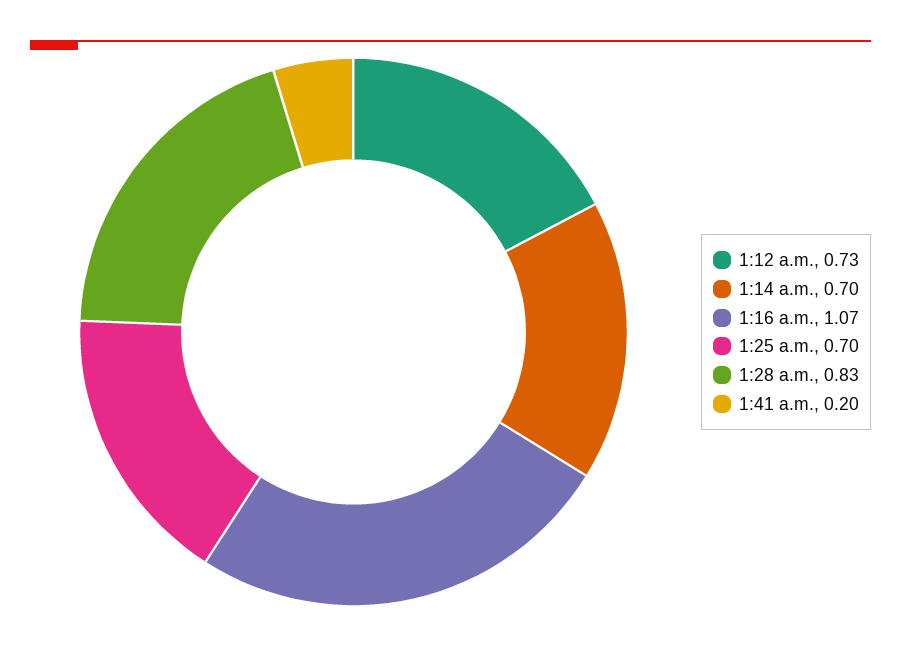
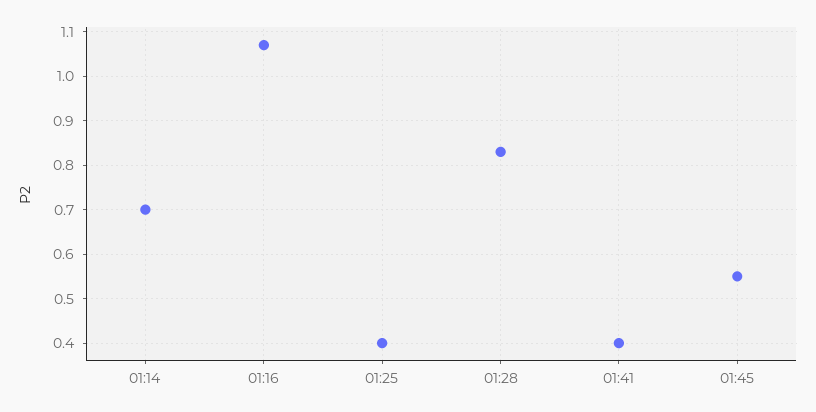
1:12 a.m.: 0.73 -> none
1:25 a.m.: 0.7 -> 0.4
1:41 a.m.: 0.2 -> 0.4
01:45: none -> 0.55

